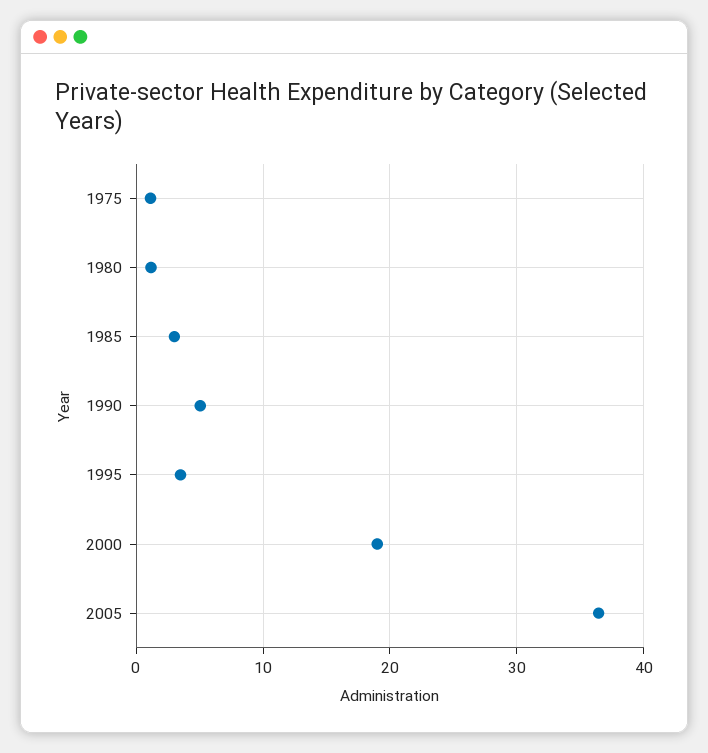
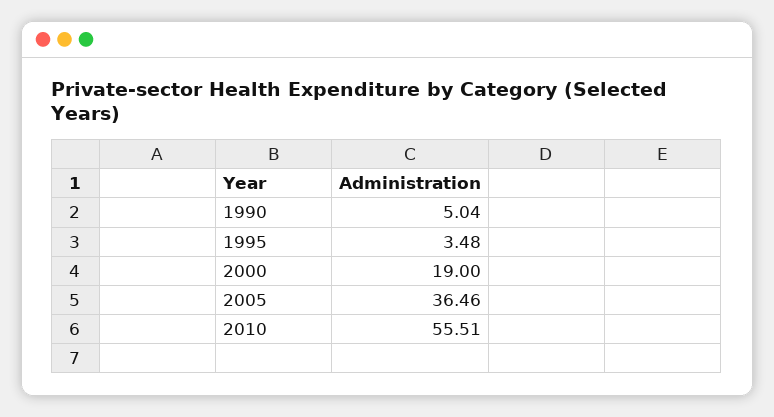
1975: 1 -> none
1980: 1 -> none
1985: 3 -> none
2010: none -> 55.51

